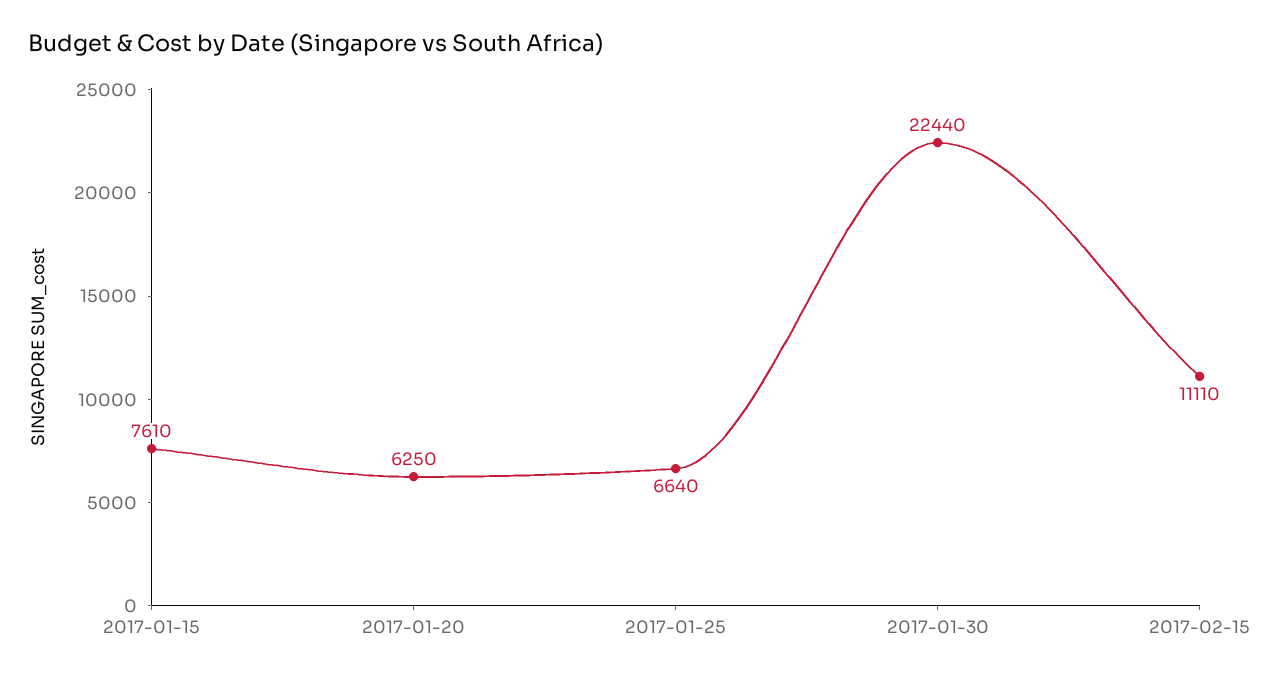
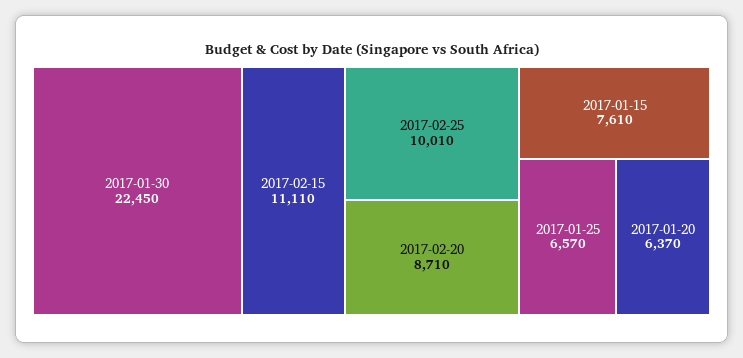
2017-01-20: 6250 -> 6370
2017-01-25: 6640 -> 6570
2017-01-30: 22440 -> 22450
2017-02-25: none -> 10010
2017-02-20: none -> 8710

